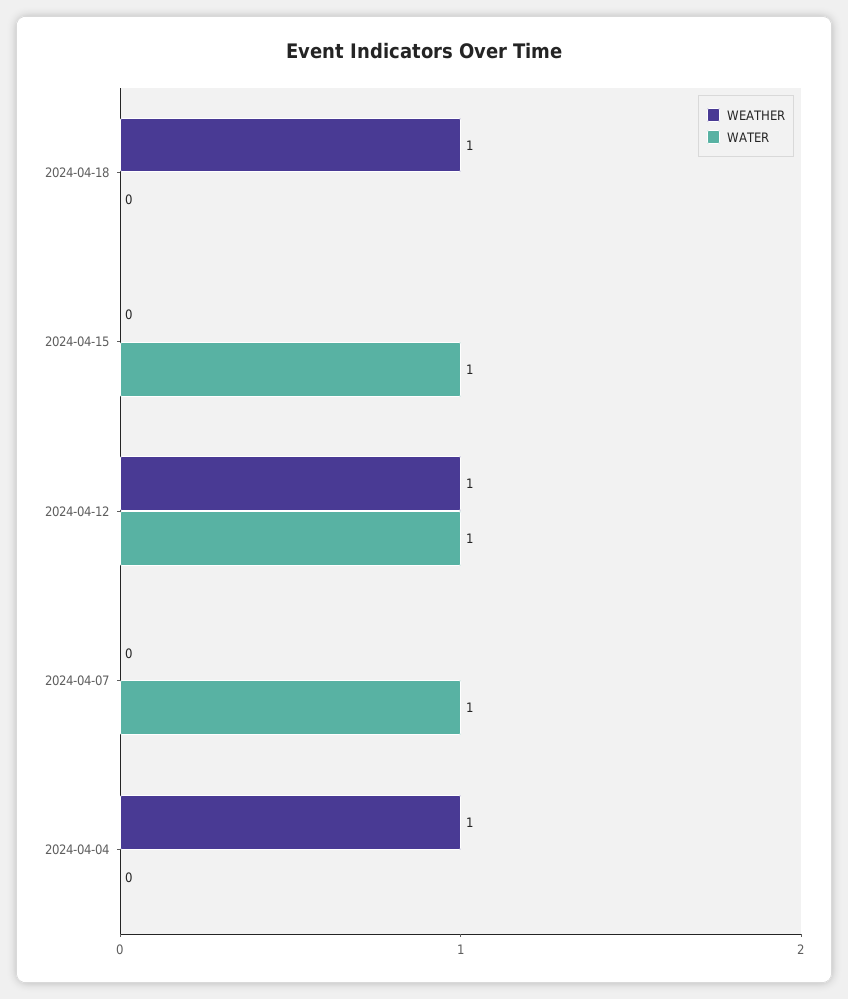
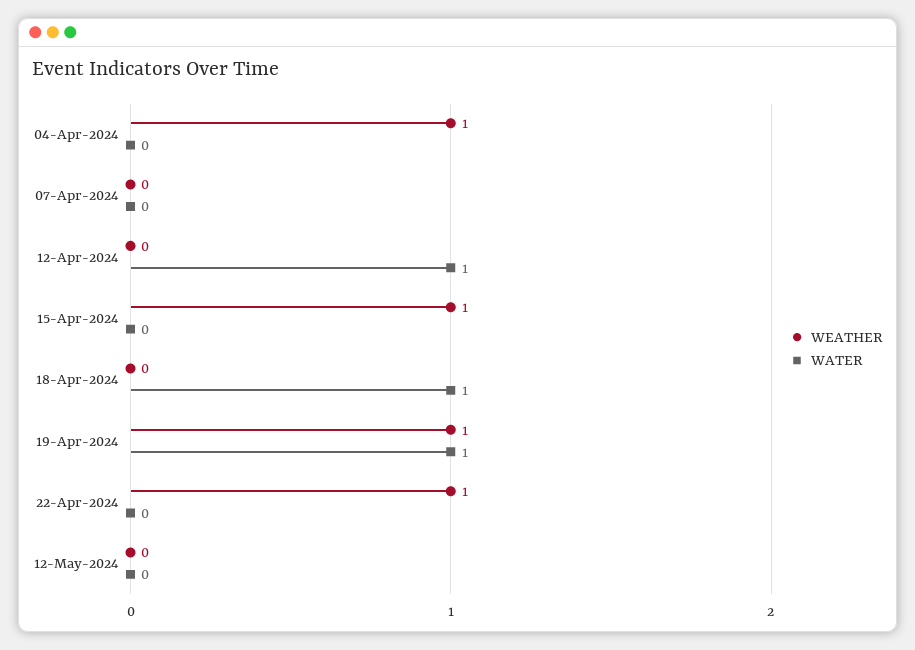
WEATHER, 2024-04-18: 1 -> 0
WATER, 2024-04-18: 0 -> 1
WEATHER, 2024-04-15: 0 -> 1
WATER, 2024-04-15: 1 -> 0
WEATHER, 2024-04-12: 1 -> 0
WATER, 2024-04-07: 1 -> 0
WEATHER, 19-Apr-2024: none -> 1
WATER, 19-Apr-2024: none -> 1
WEATHER, 22-Apr-2024: none -> 1
WATER, 22-Apr-2024: none -> 0
WEATHER, 12-May-2024: none -> 0
WATER, 12-May-2024: none -> 0

